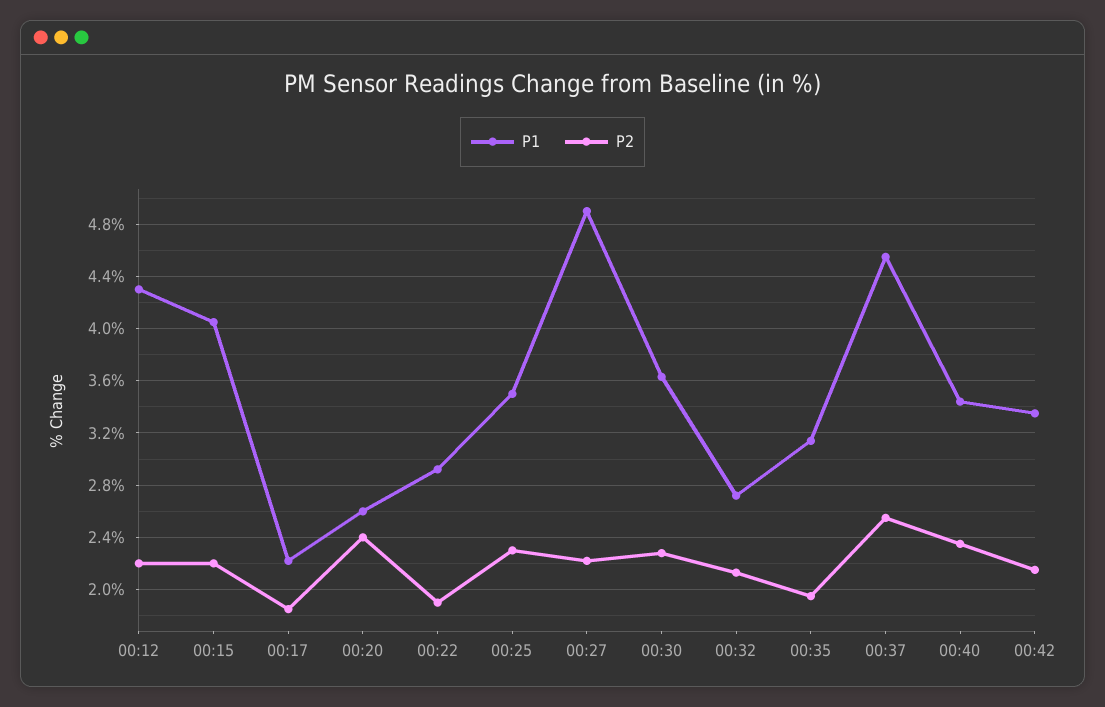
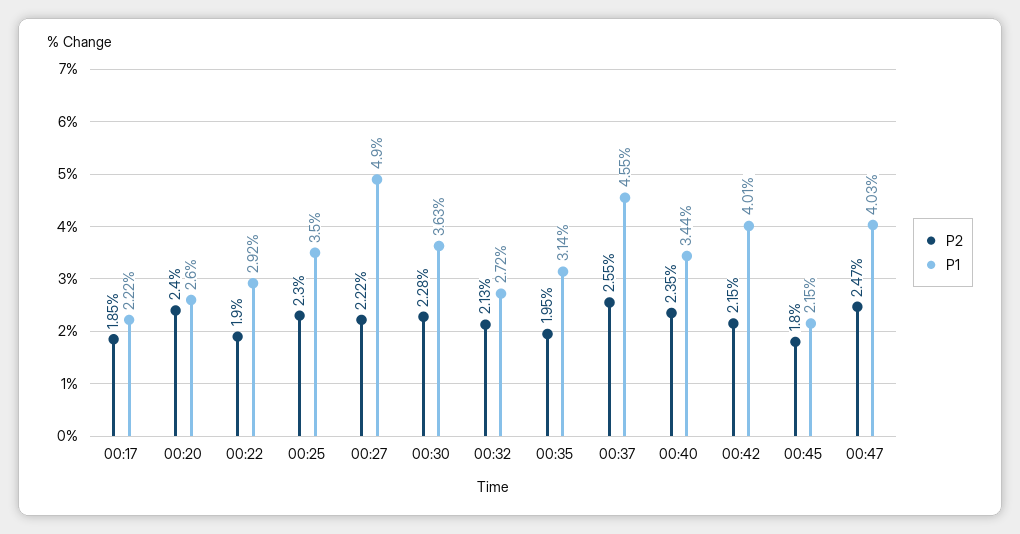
P1, 00:12: 4.3 -> none
P2, 00:12: 2.2 -> none
P1, 00:15: 4.05 -> none
P2, 00:15: 2.2 -> none
P1, 00:42: 3.35 -> 4.01
P2, 00:45: none -> 1.8
P1, 00:45: none -> 2.15
P2, 00:47: none -> 2.47
P1, 00:47: none -> 4.03

